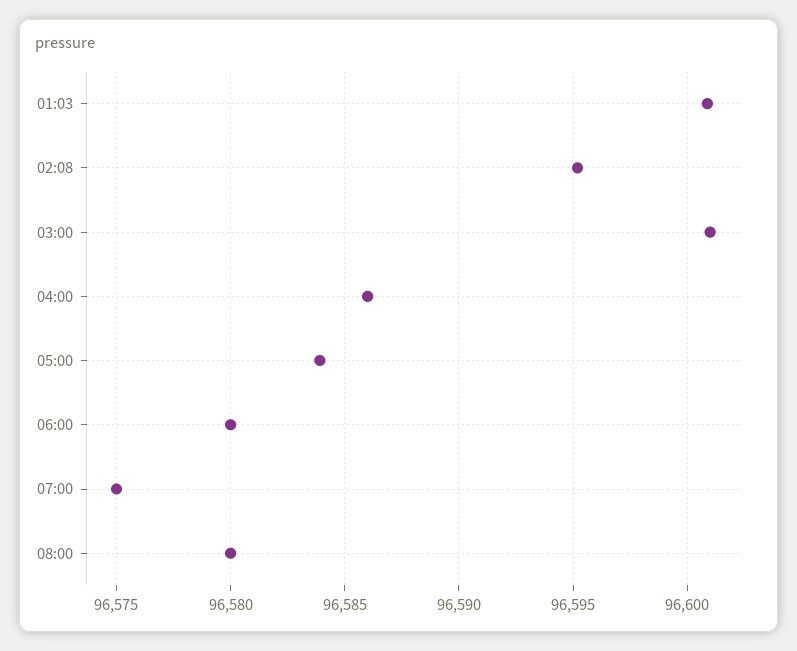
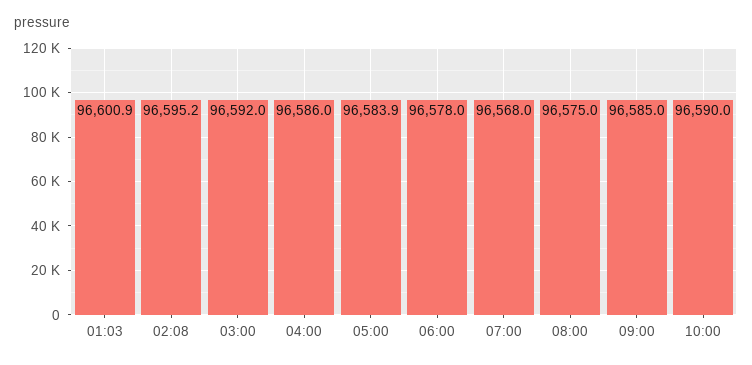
03:00: 96601 -> 96592
06:00: 96580 -> 96578
07:00: 96575 -> 96568
08:00: 96580 -> 96575
09:00: none -> 96585
10:00: none -> 96590

